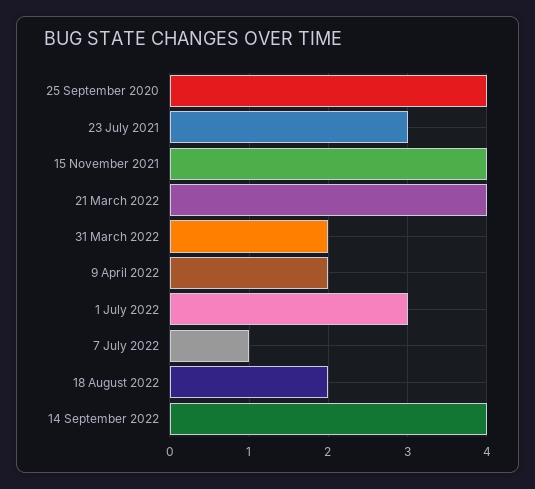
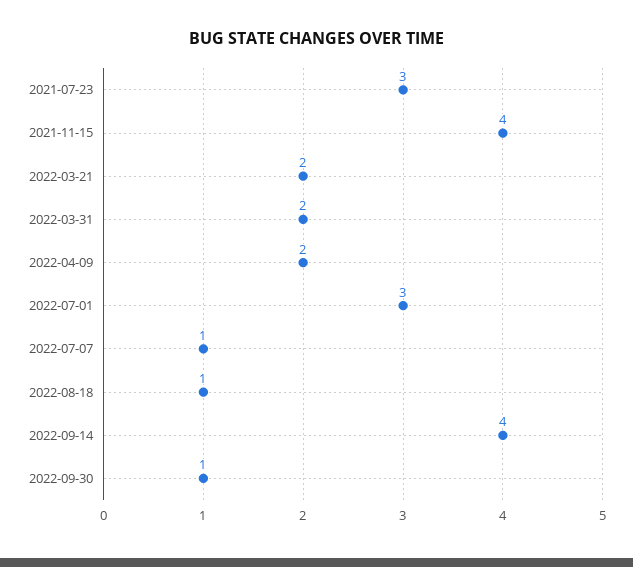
25 September 2020: 4 -> none
21 March 2022: 4 -> 2
18 August 2022: 2 -> 1
2022-09-30: none -> 1

